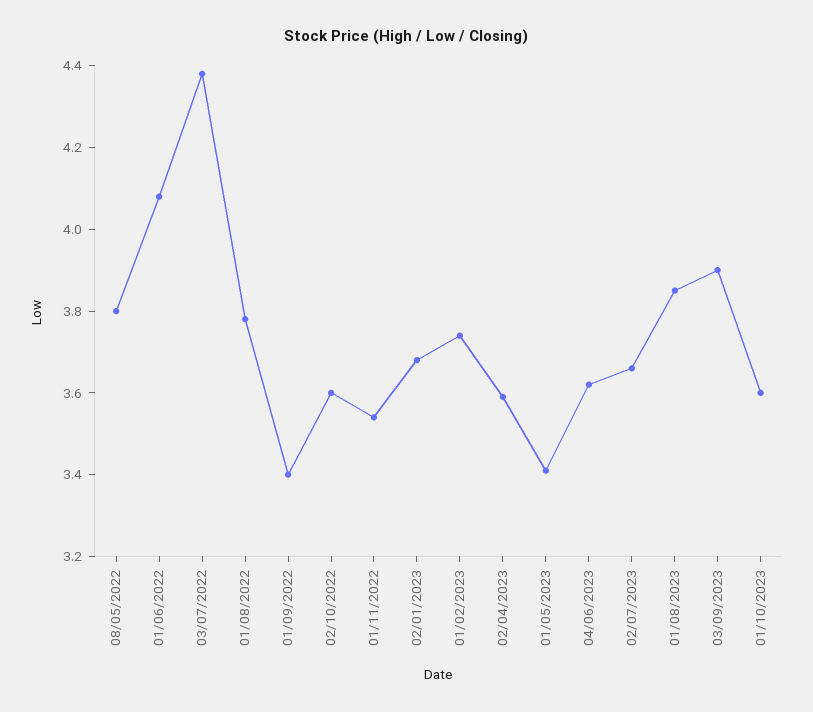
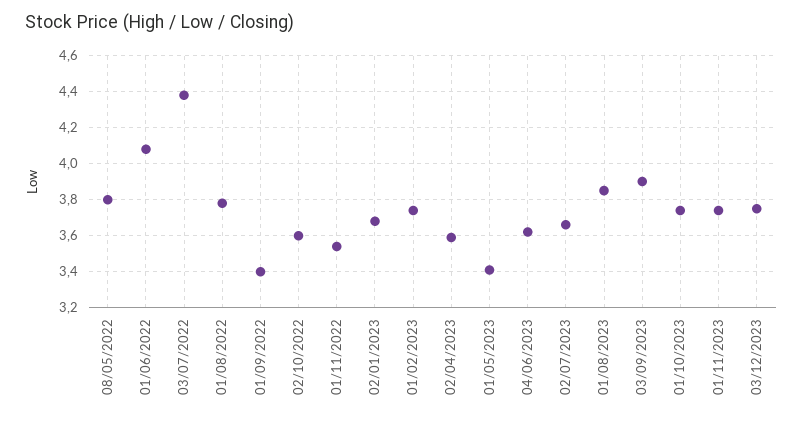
01/10/2023: 3.6 -> 3.75
01/11/2023: none -> 3.75
03/12/2023: none -> 3.75

